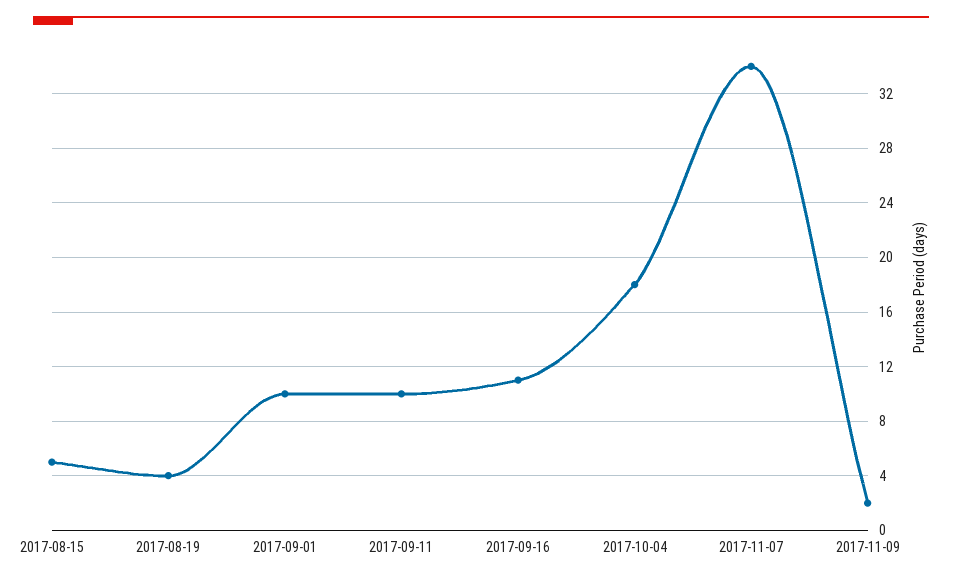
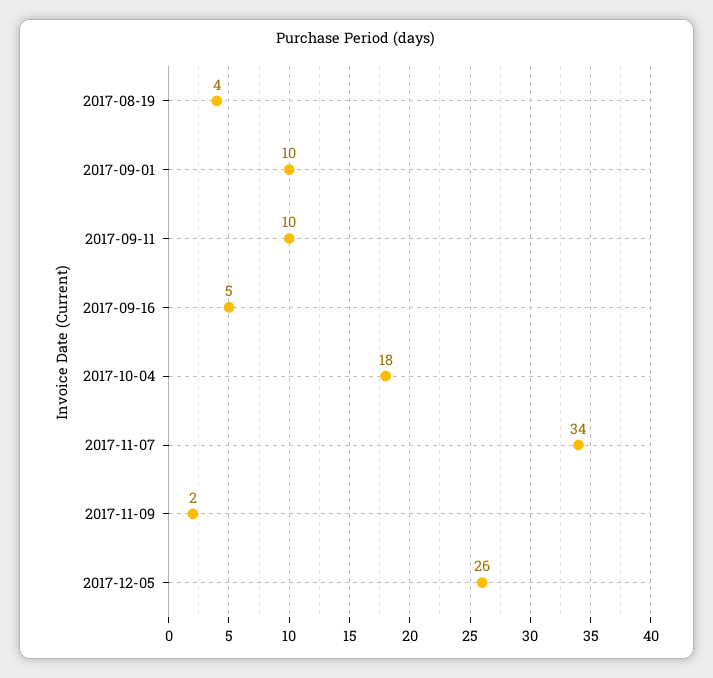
2017-08-15: 5 -> none
2017-09-16: 11 -> 5
2017-12-05: none -> 26

